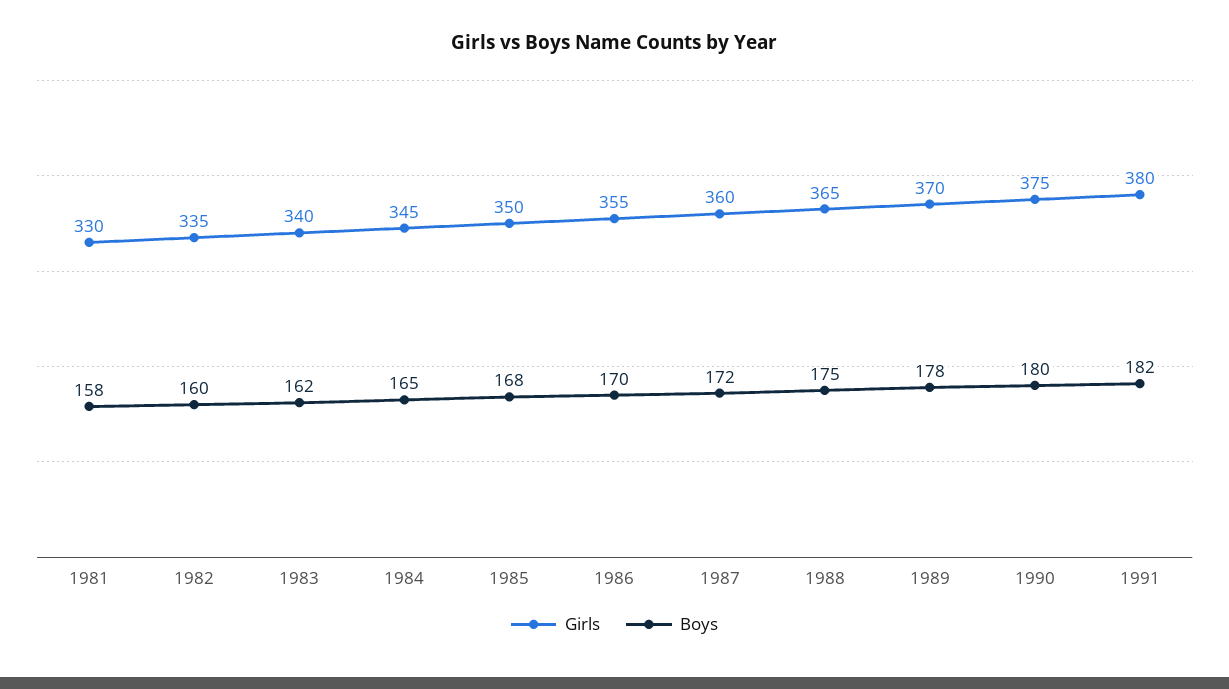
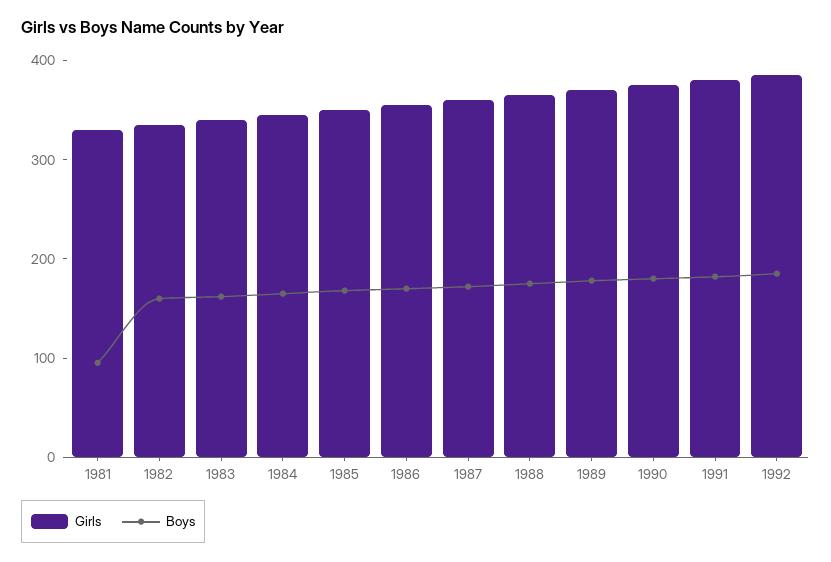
Boys, 1981: 158 -> 100
Girls, 1992: none -> 380
Boys, 1992: none -> 180

